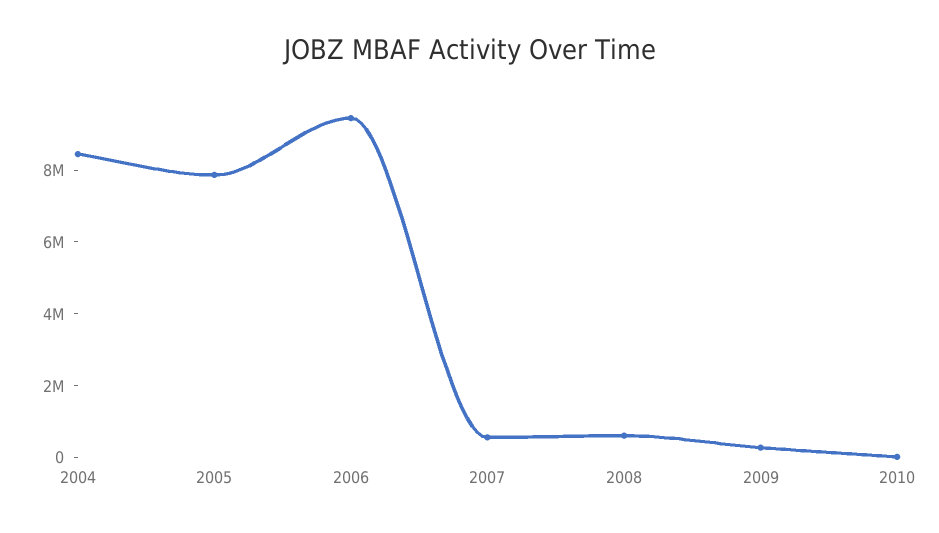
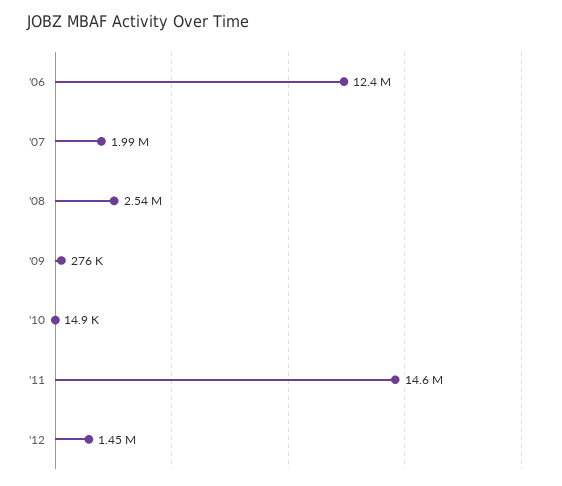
2004: 8500000 -> none
2005: 8000000 -> none
2006: 9500000 -> 12400000
2007: 500000 -> 1990000
2008: 500000 -> 2540000
'11: none -> 14600000
'12: none -> 1450000

